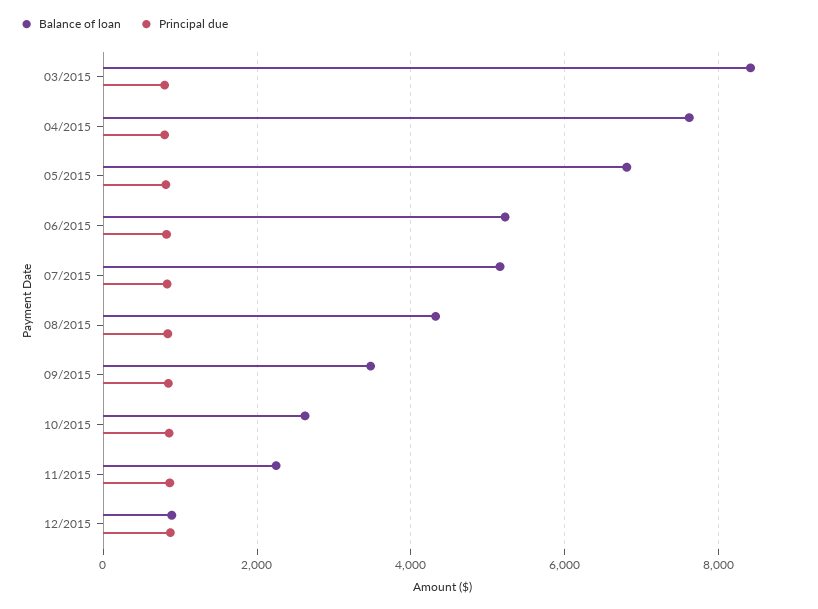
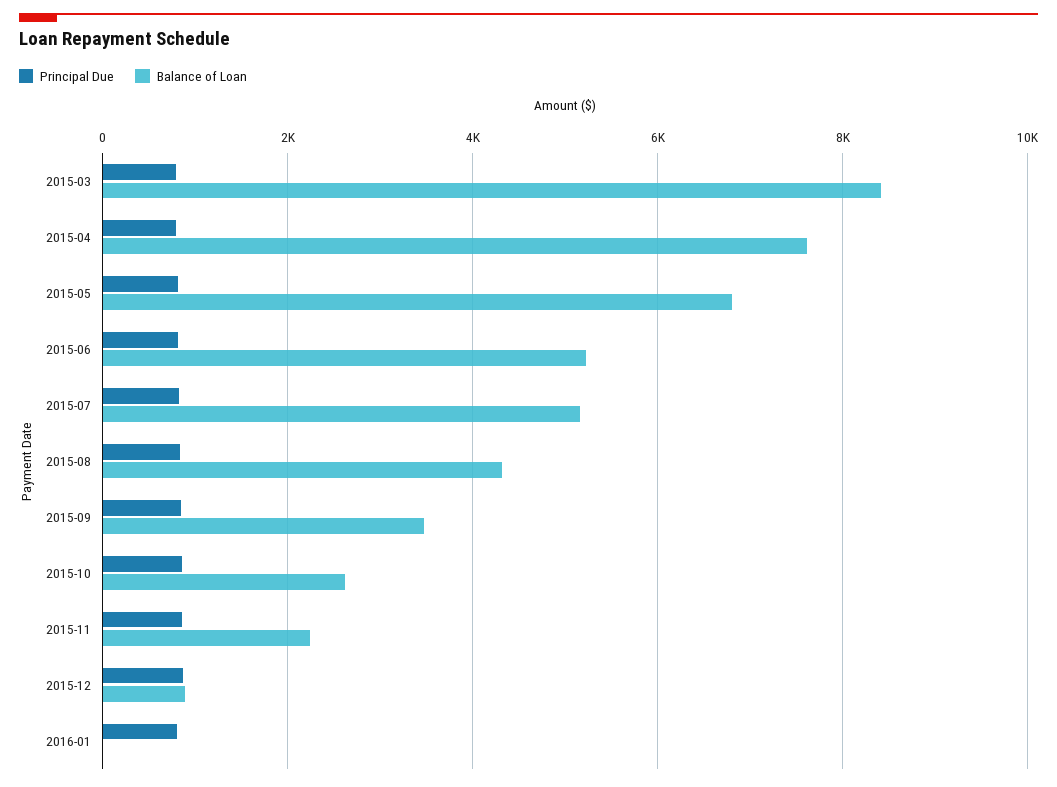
Principal due, 2016-01: none -> 800
Balance of loan, 2016-01: none -> 0

